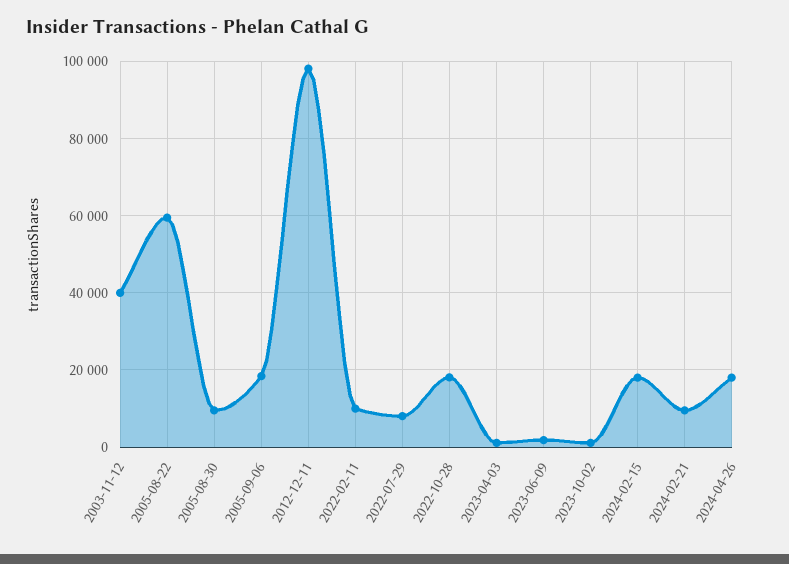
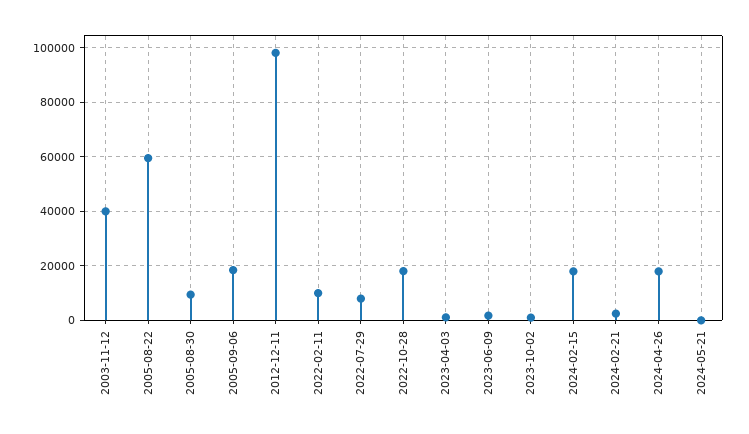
2024-02-21: 10000 -> 2500
2024-05-21: none -> 0

